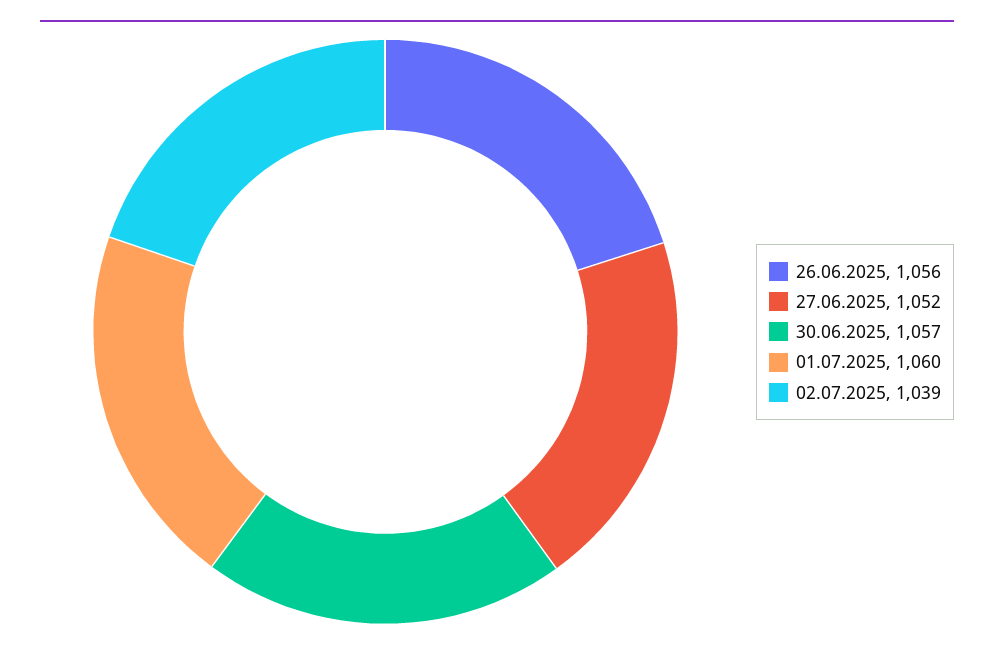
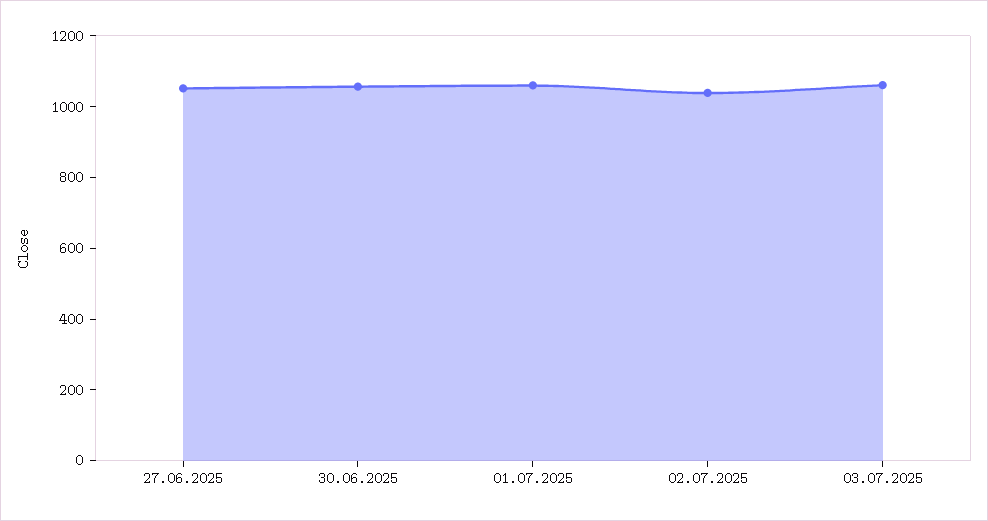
26.06.2025: 1056 -> none
03.07.2025: none -> 1050

